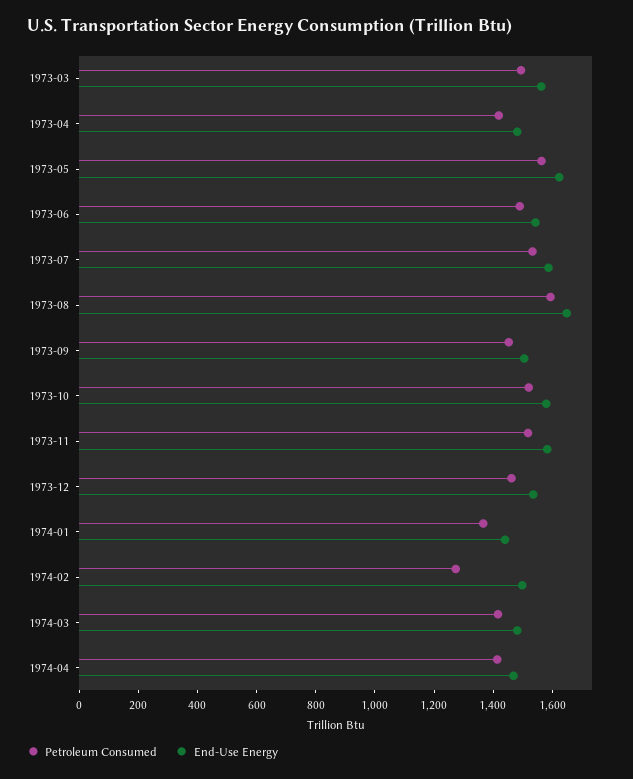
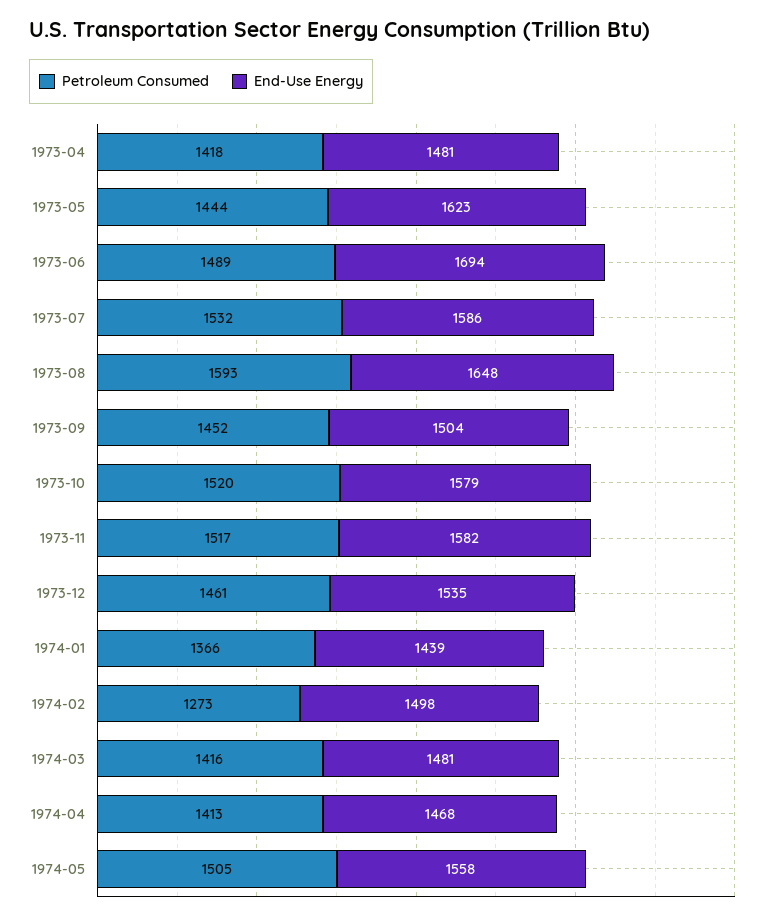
Petroleum Consumed, 1973-03: 1500 -> none
End-Use Energy, 1973-03: 1550 -> none
Petroleum Consumed, 1973-05: 1550 -> 1444
End-Use Energy, 1973-06: 1550 -> 1694
Petroleum Consumed, 1974-05: none -> 1505
End-Use Energy, 1974-05: none -> 1558

